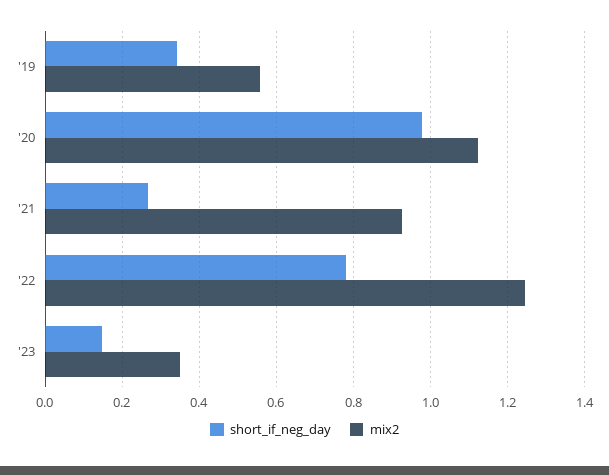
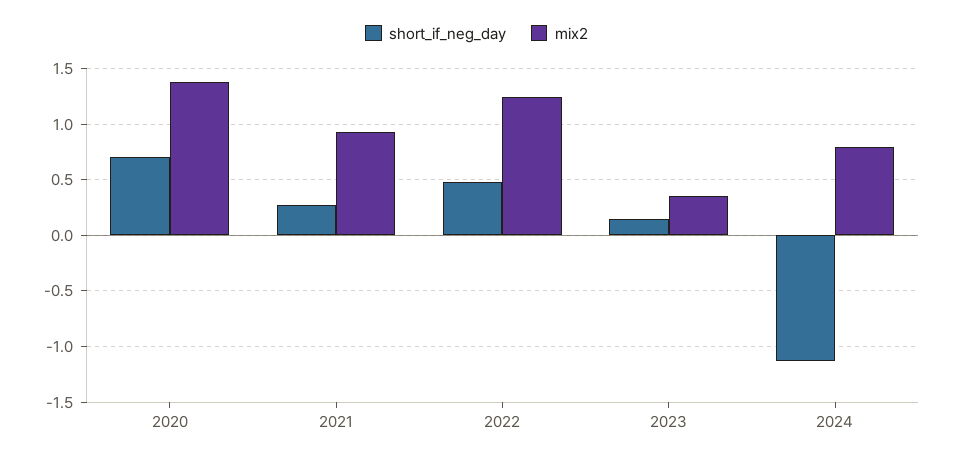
short_if_neg_day, '19: 0.34 -> none
mix2, '19: 0.56 -> none
short_if_neg_day, '20: 0.98 -> 0.7
mix2, '20: 1.12 -> 1.4
short_if_neg_day, '22: 0.78 -> 0.5
short_if_neg_day, 2024: none -> -1.1
mix2, 2024: none -> 0.8

